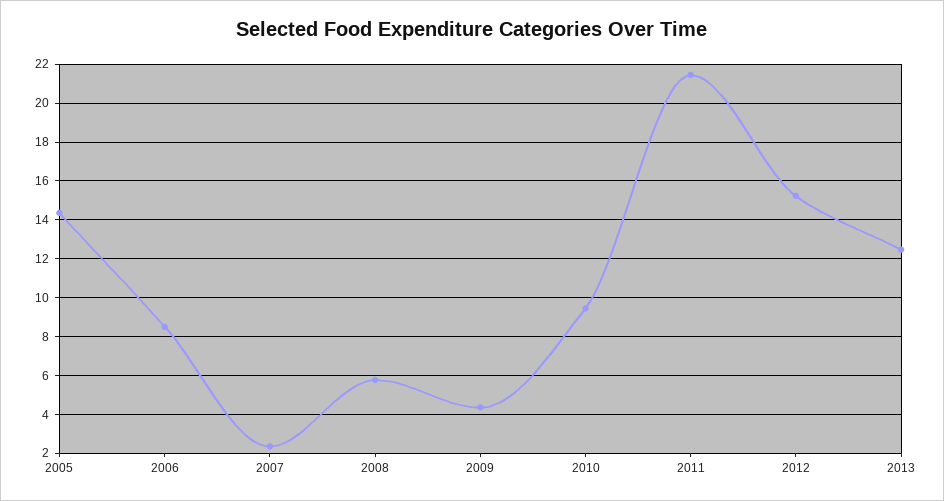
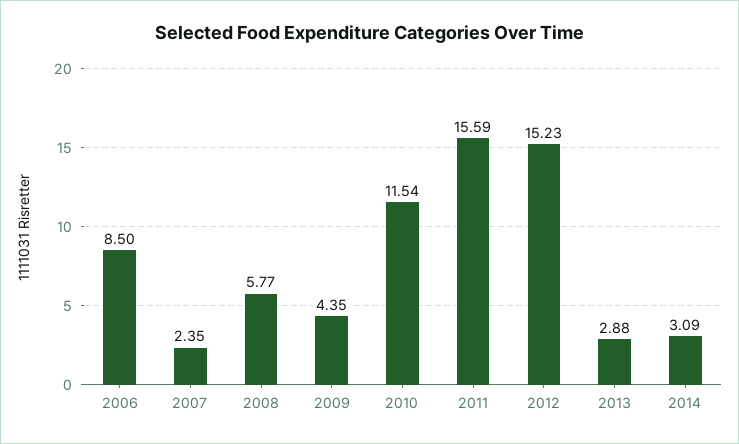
2005: 14.5 -> none
2010: 9.5 -> 11.54
2011: 21.5 -> 15.59
2013: 12.5 -> 2.88
2014: none -> 3.09

